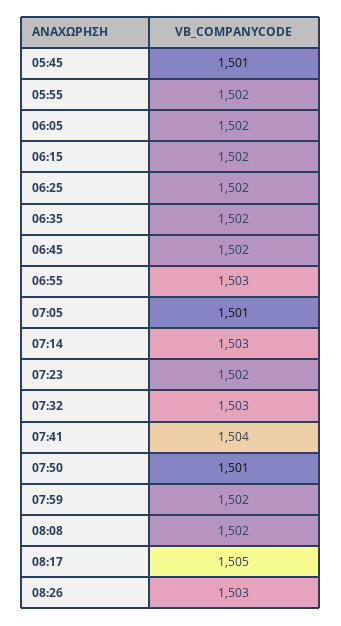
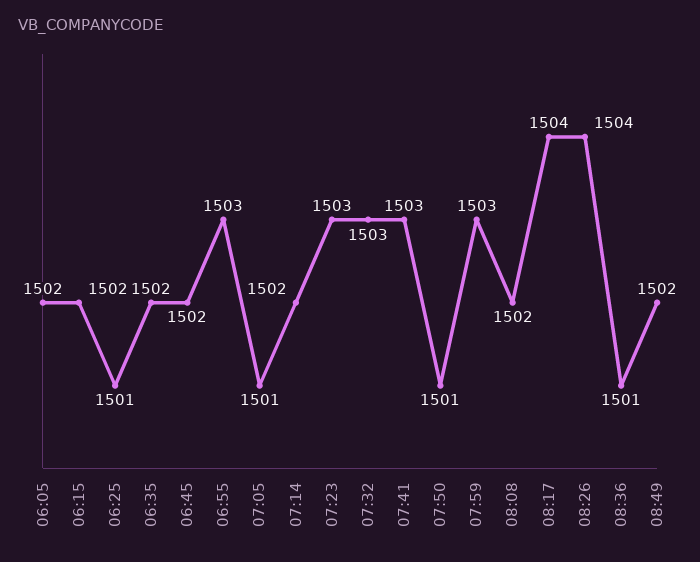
05:45: 1501 -> none
05:55: 1502 -> none
06:25: 1502 -> 1501
07:14: 1503 -> 1502
07:23: 1502 -> 1503
07:41: 1504 -> 1503
07:59: 1502 -> 1503
08:17: 1505 -> 1504
08:26: 1503 -> 1504
08:36: none -> 1501
08:49: none -> 1502

